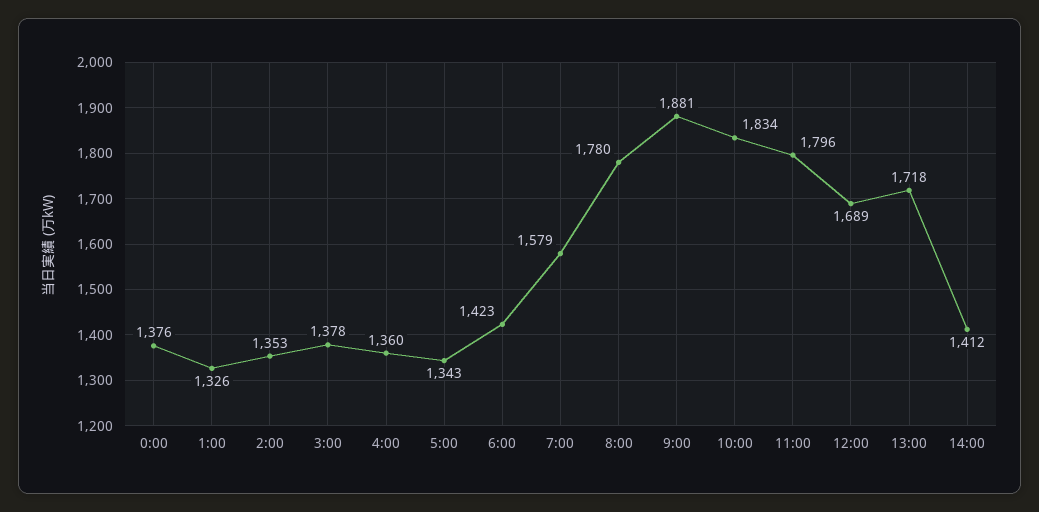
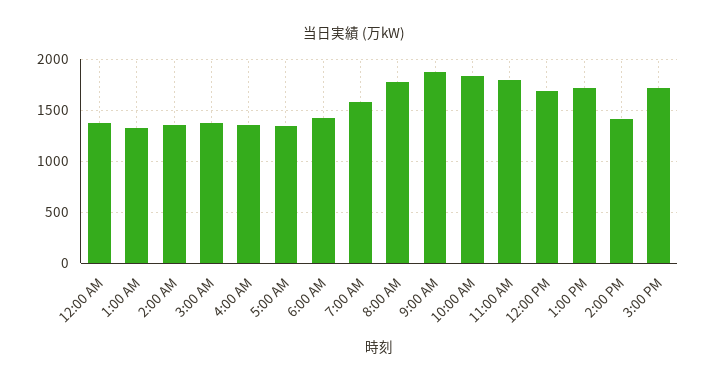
3:00 PM: none -> 1700

